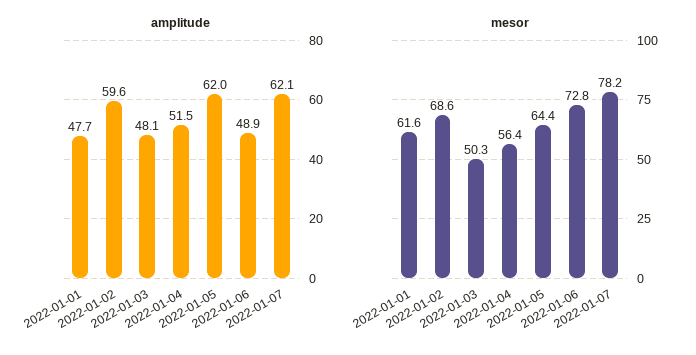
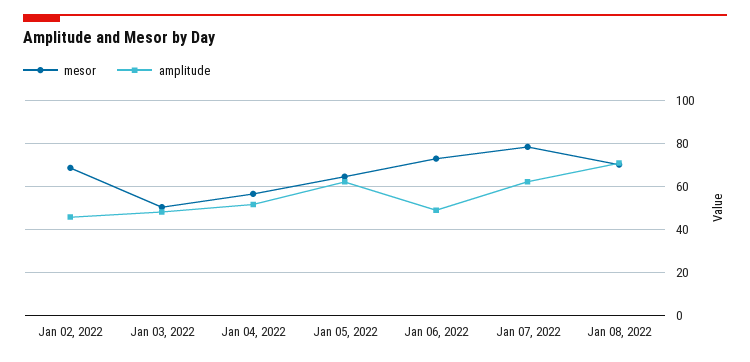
amplitude, 2022-01-01: 47.7 -> none
amplitude, 2022-01-02: 59.6 -> 45
mesor, 2022-01-01: 61.6 -> none
mesor, Jan 08, 2022: none -> 70
amplitude, Jan 08, 2022: none -> 70

